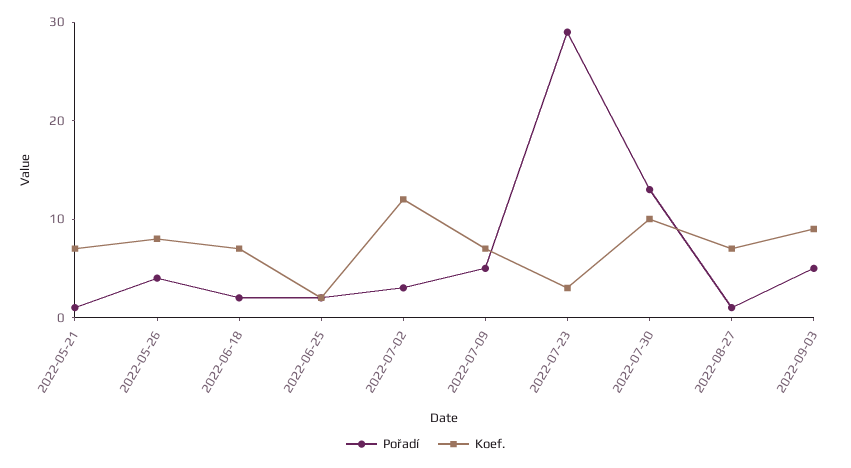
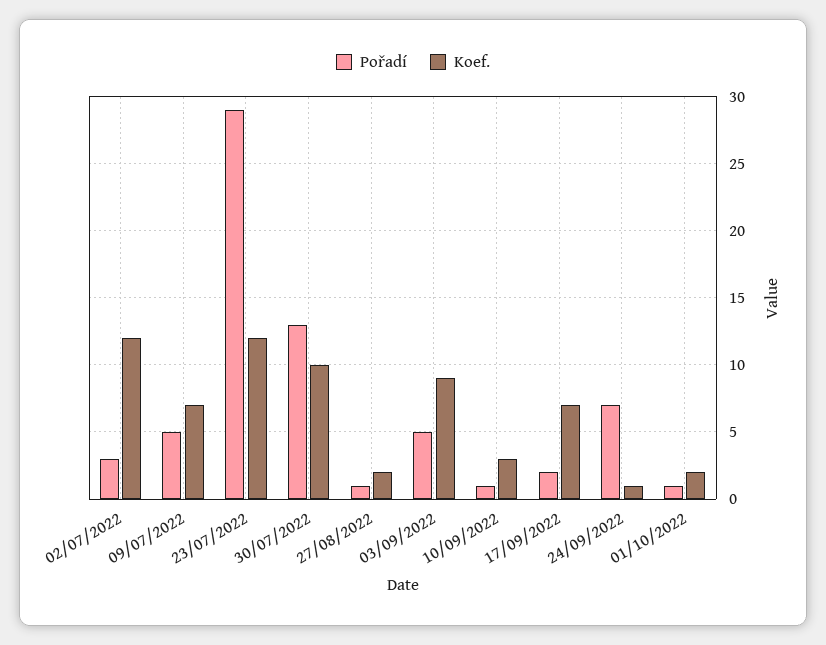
Pořadí, 2022-05-21: 1 -> none
Koef., 2022-05-21: 7 -> none
Pořadí, 2022-05-26: 4 -> none
Koef., 2022-05-26: 8 -> none
Pořadí, 2022-06-18: 2 -> none
Koef., 2022-06-18: 7 -> none
Pořadí, 2022-06-25: 2 -> none
Koef., 2022-06-25: 2 -> none
Koef., 2022-07-23: 3 -> 12
Koef., 2022-08-27: 7 -> 2
Pořadí, 10/09/2022: none -> 1
Koef., 10/09/2022: none -> 3
Pořadí, 17/09/2022: none -> 2
Koef., 17/09/2022: none -> 7
Pořadí, 24/09/2022: none -> 7
Koef., 24/09/2022: none -> 1
Pořadí, 01/10/2022: none -> 1
Koef., 01/10/2022: none -> 2

